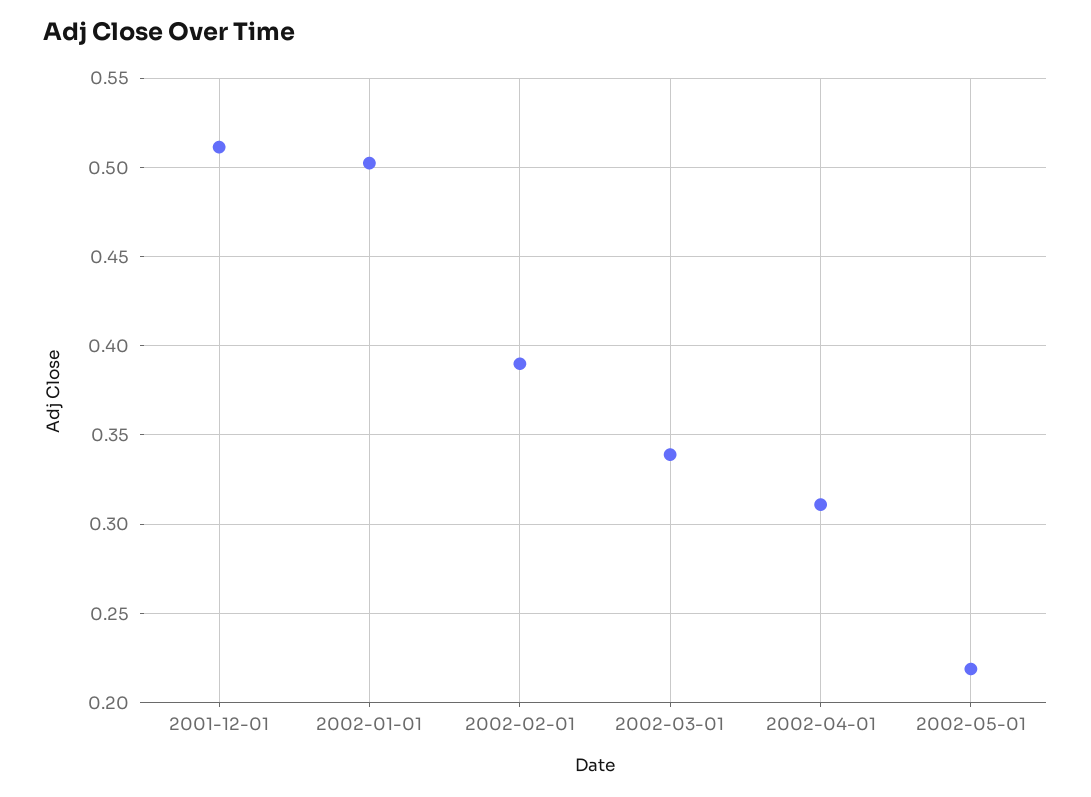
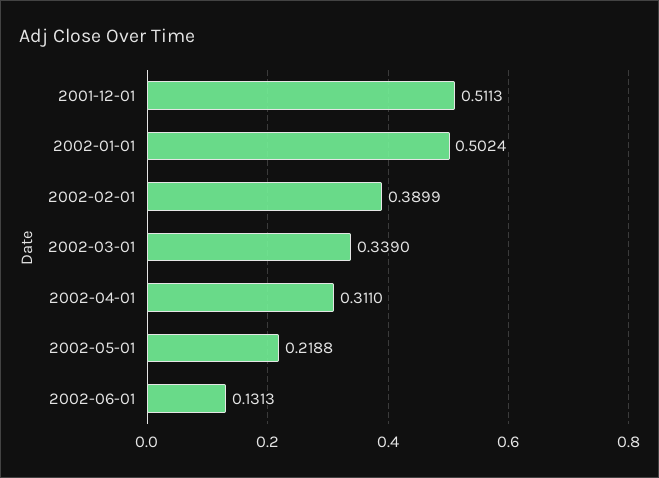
2002-06-01: none -> 0.1313

